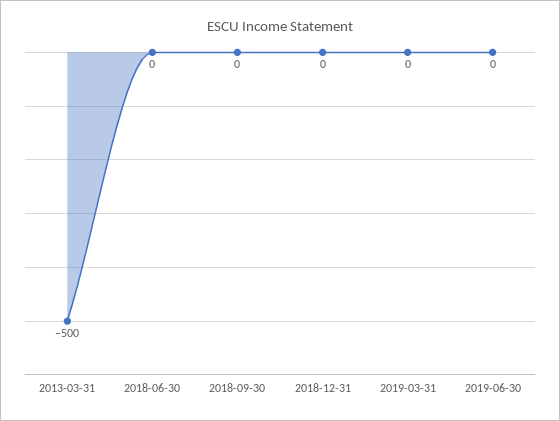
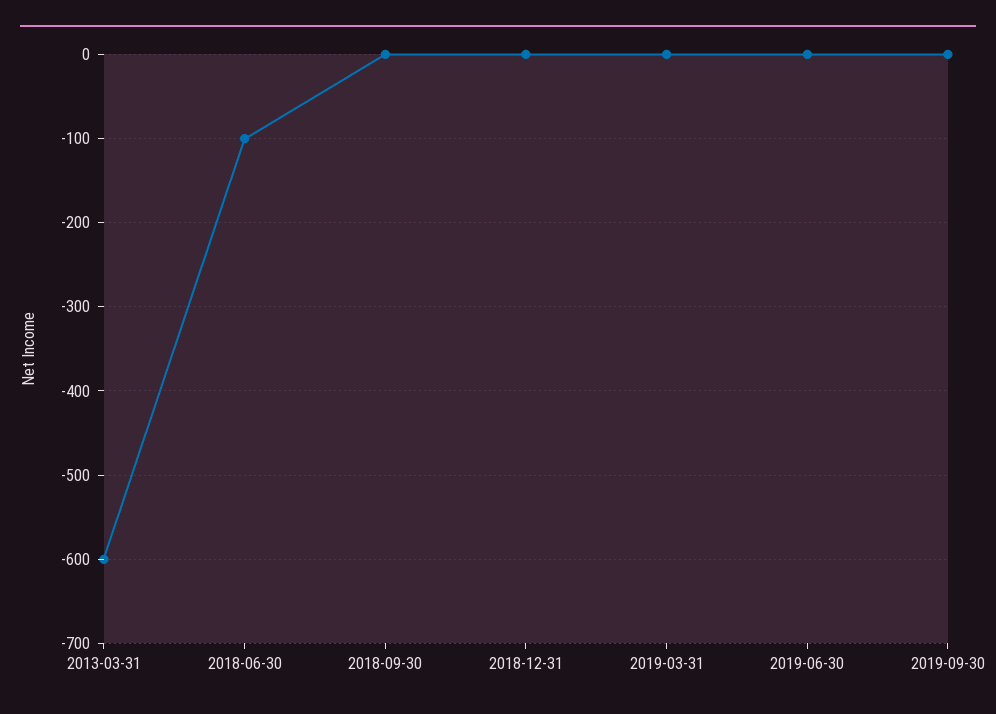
2013-03-31: -500 -> -600
2018-06-30: 0 -> -100
2019-09-30: none -> 0

